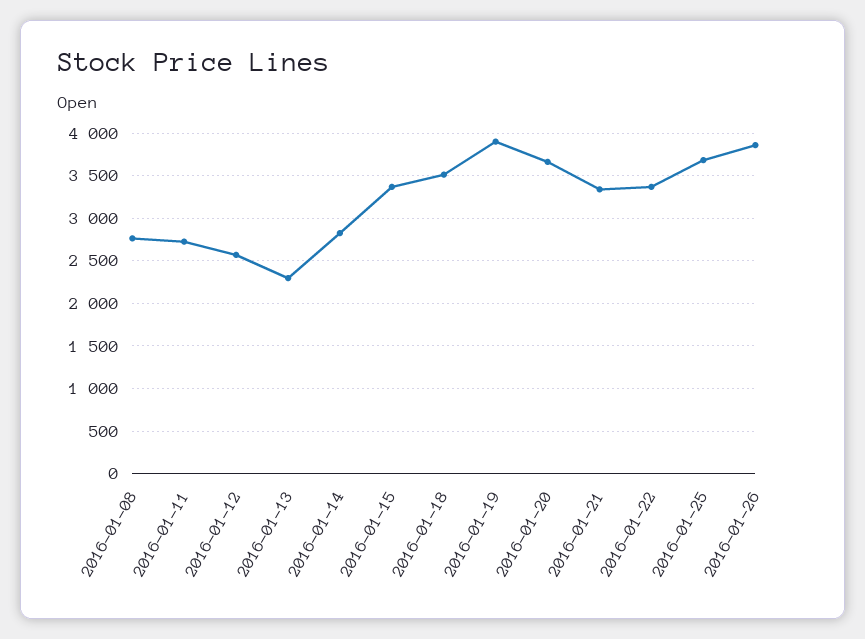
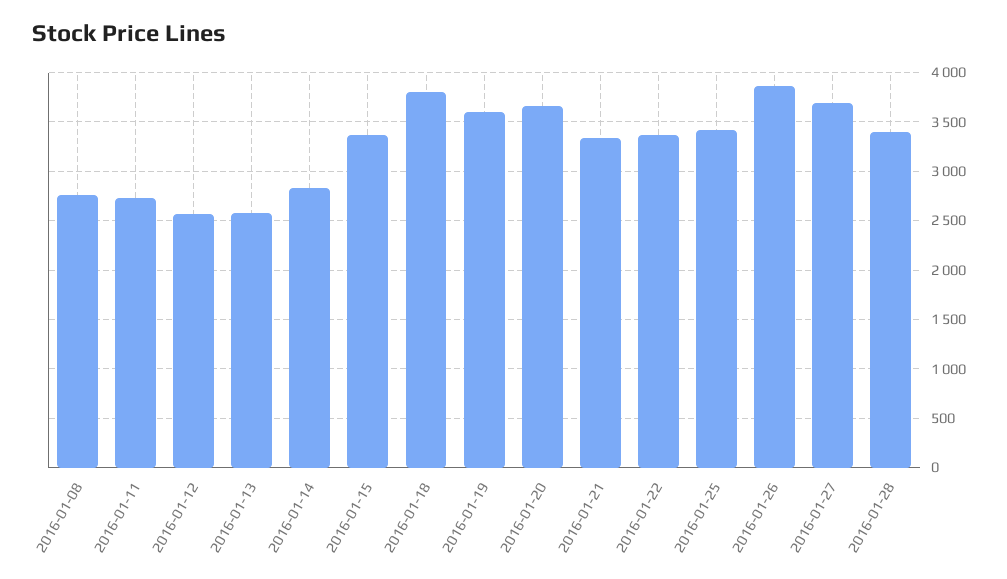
2016-01-13: 2300 -> 2600
2016-01-18: 3500 -> 3800
2016-01-19: 3900 -> 3600
2016-01-25: 3700 -> 3400
2016-01-27: none -> 3700
2016-01-28: none -> 3400

